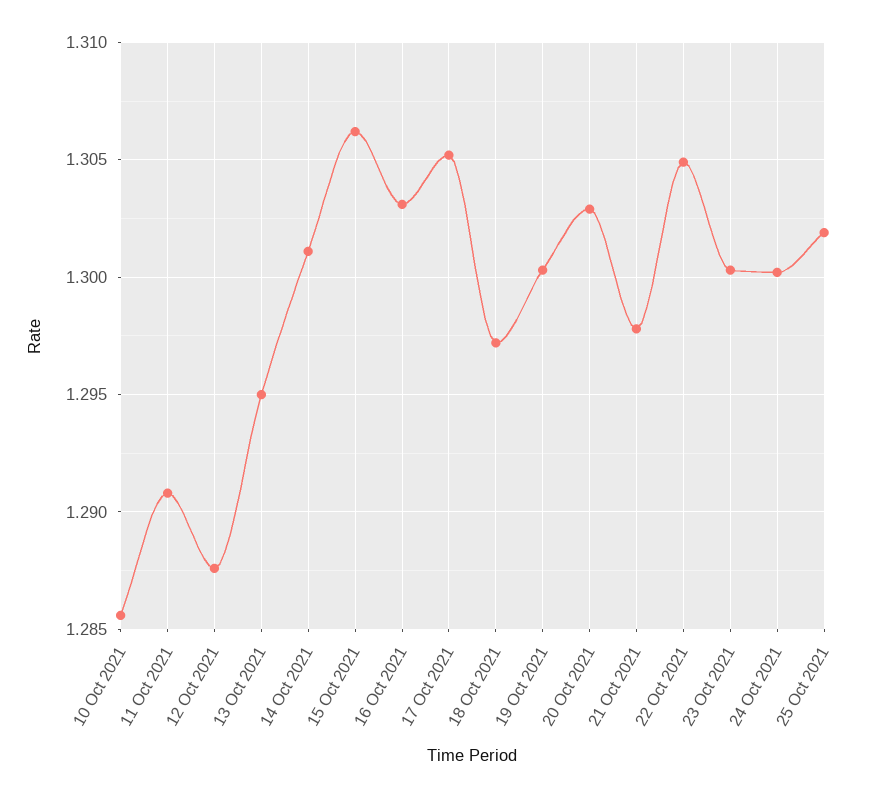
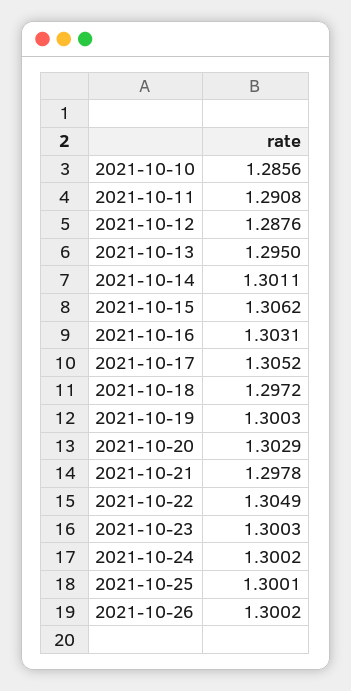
25 Oct 2021: 1.302 -> 1.3001
2021-10-26: none -> 1.3002

